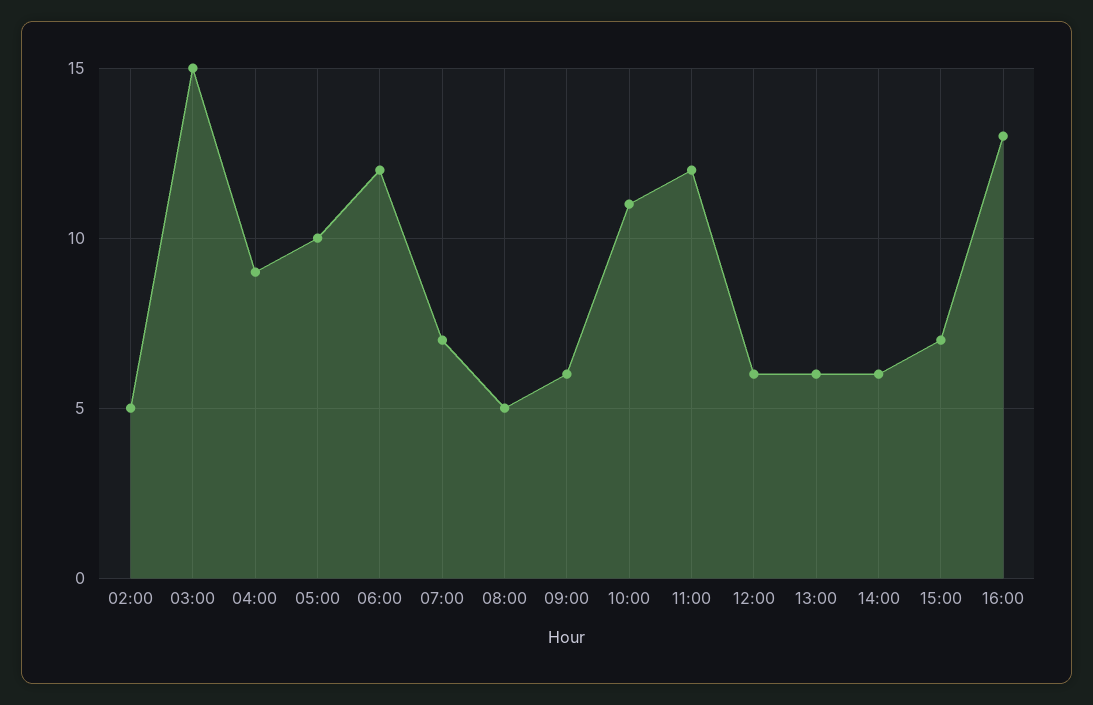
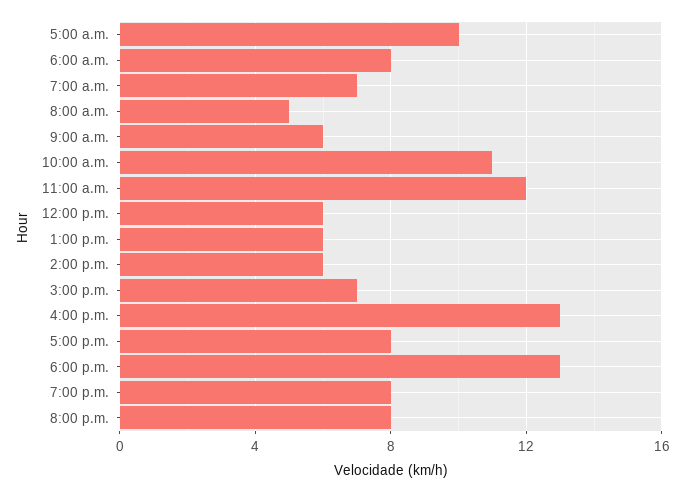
02:00: 5 -> none
03:00: 15 -> none
04:00: 9 -> none
06:00: 12 -> 8
5:00 p.m.: none -> 8
6:00 p.m.: none -> 13
7:00 p.m.: none -> 8
8:00 p.m.: none -> 8

